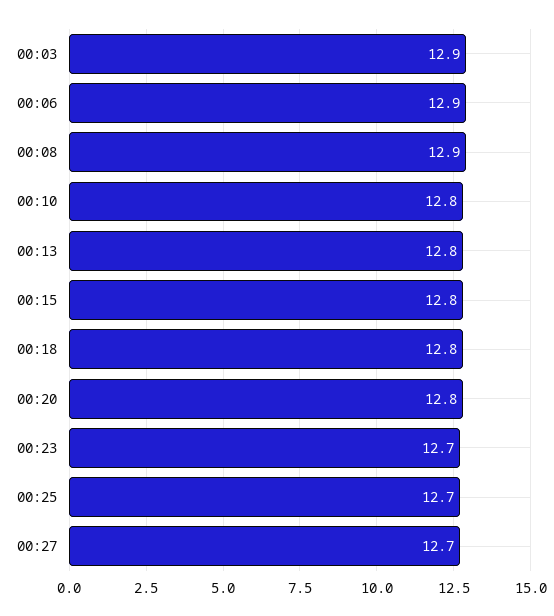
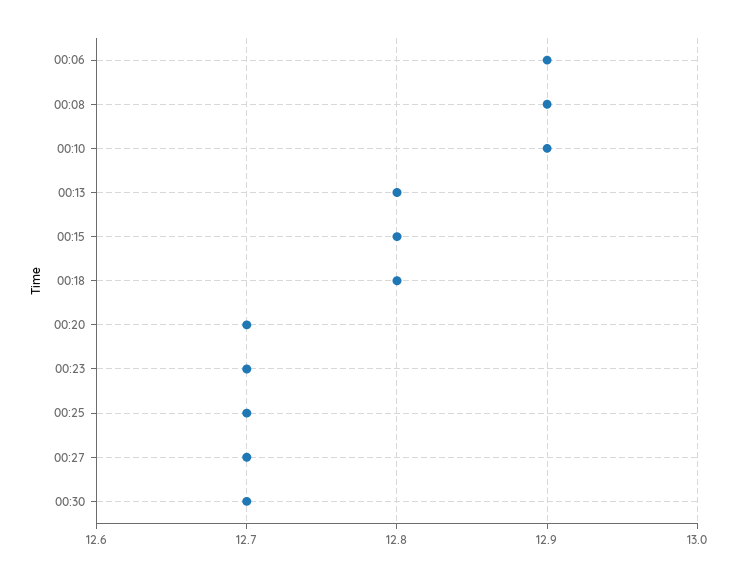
00:03: 12.9 -> none
00:10: 12.8 -> 12.9
00:20: 12.8 -> 12.7
00:30: none -> 12.7

